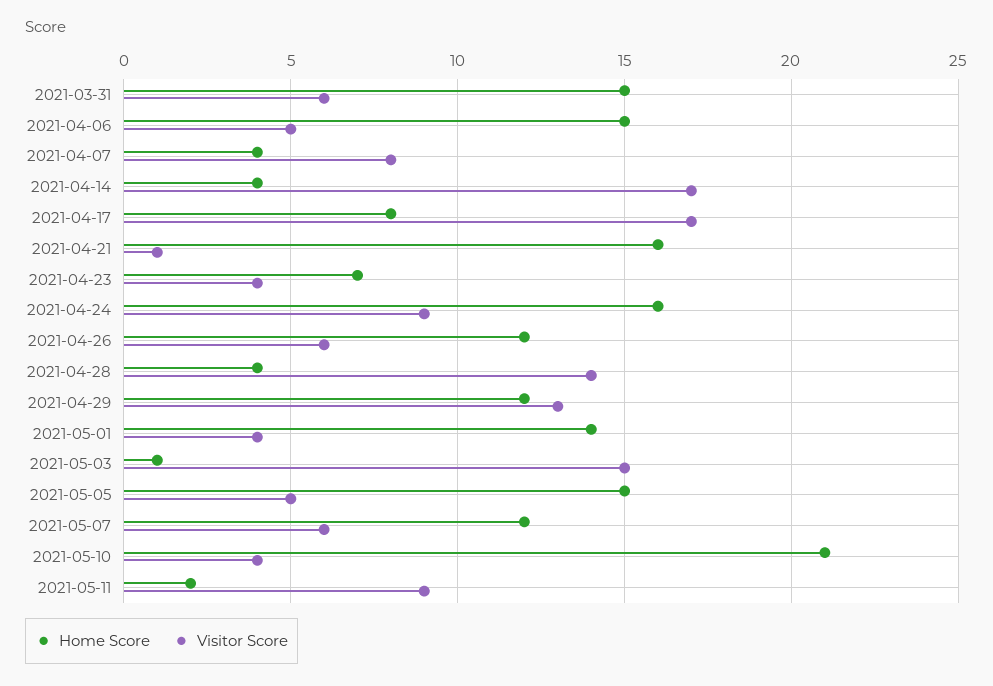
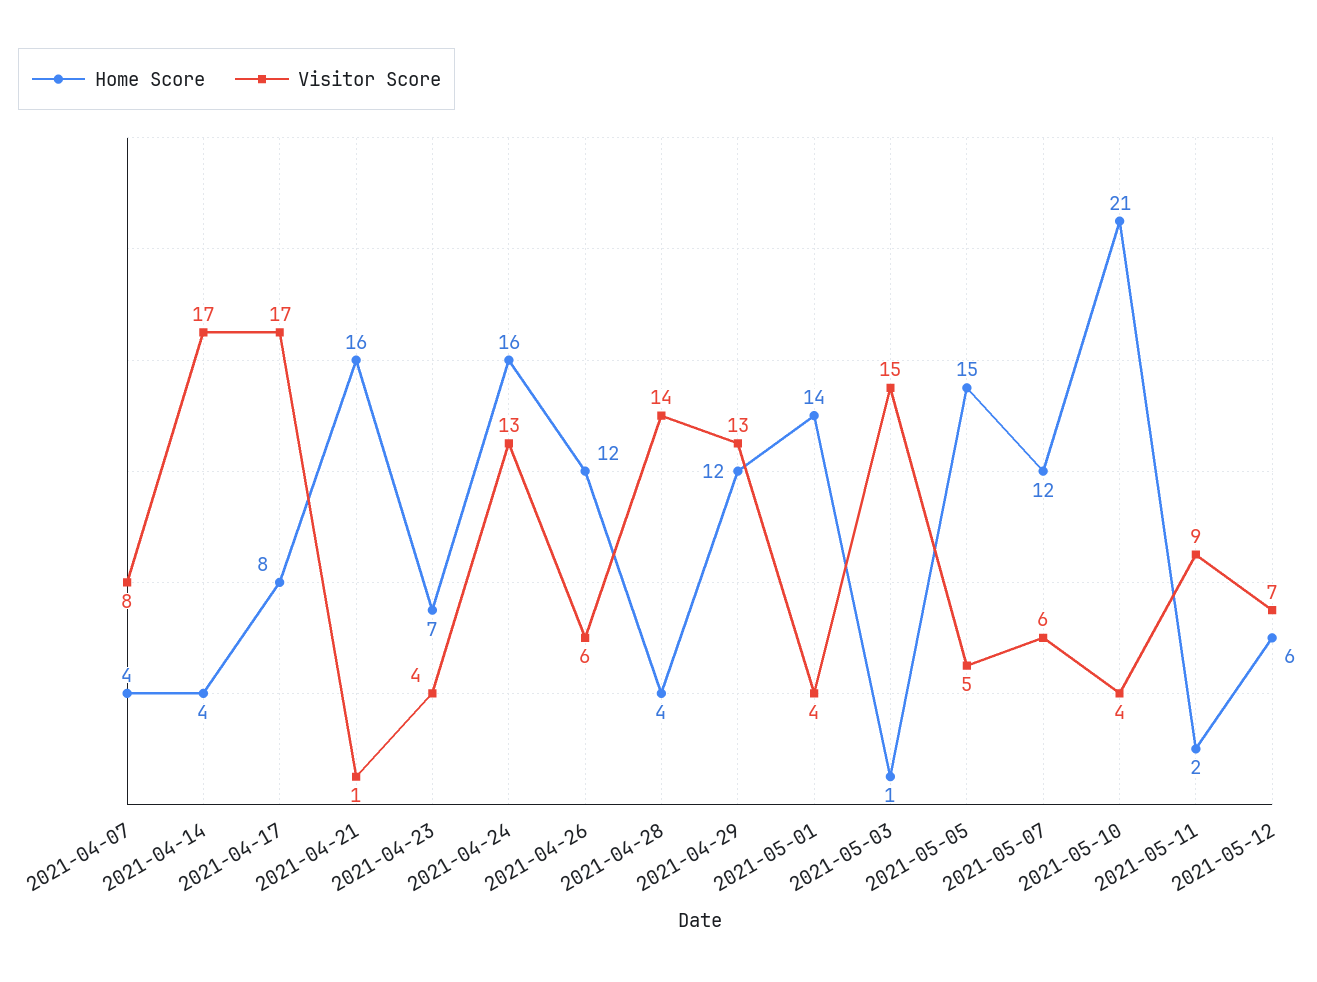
Home Score, 2021-03-31: 15 -> none
Visitor Score, 2021-03-31: 6 -> none
Home Score, 2021-04-06: 15 -> none
Visitor Score, 2021-04-06: 5 -> none
Visitor Score, 2021-04-24: 9 -> 13
Home Score, 2021-05-12: none -> 6
Visitor Score, 2021-05-12: none -> 7

